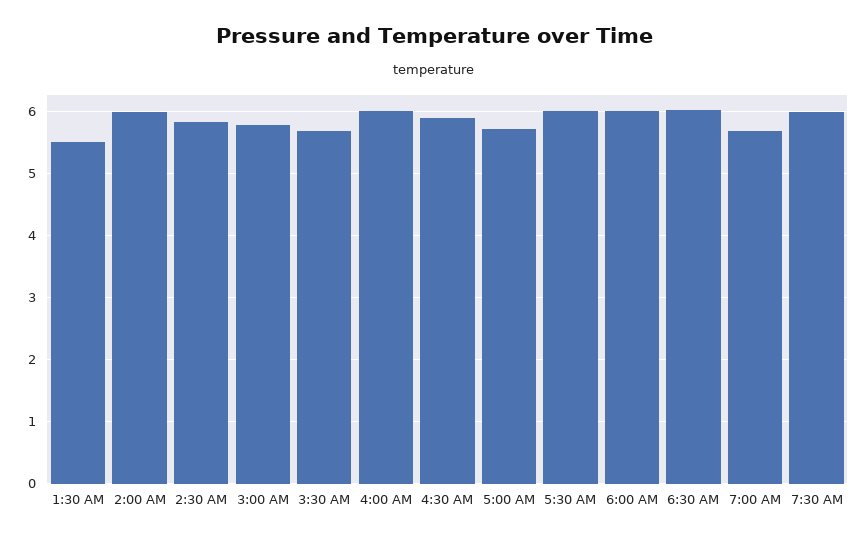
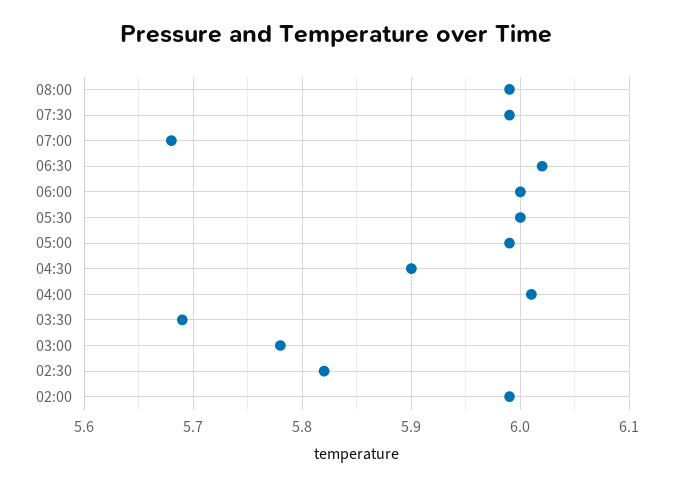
1:30 AM: 5.5 -> none
5:00 AM: 5.7 -> 5.99
08:00: none -> 5.99

